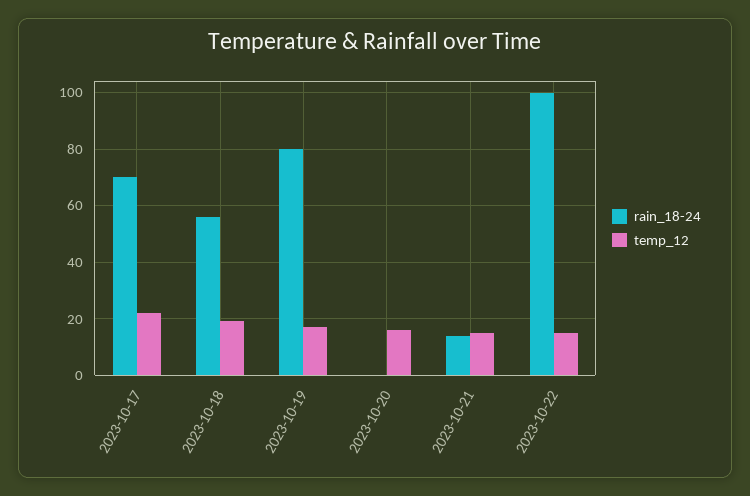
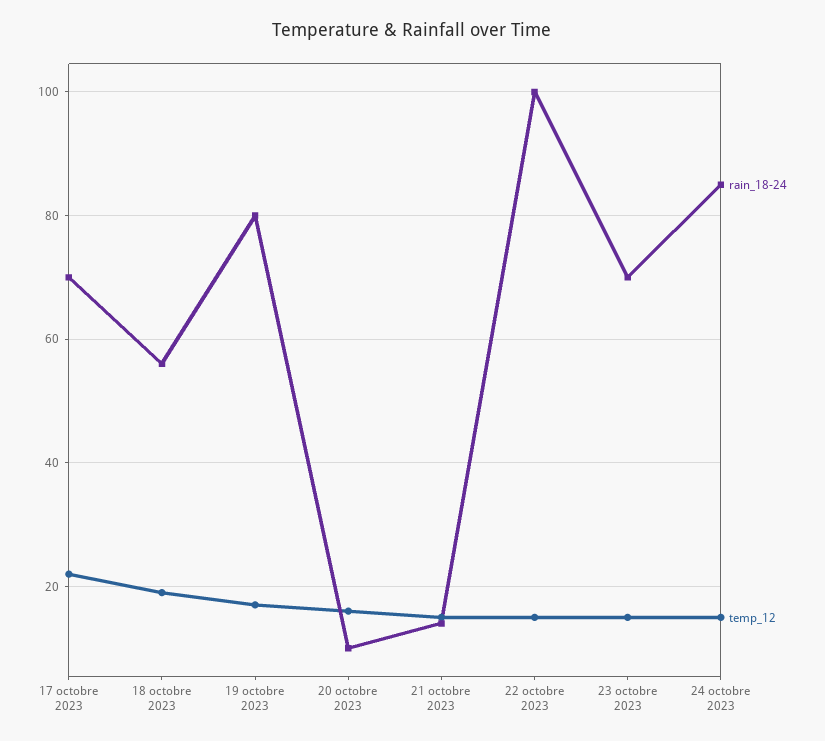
rain_18-24, 2023-10-20: 0 -> 10
rain_18-24, 23 octobre 2023: none -> 70
temp_12, 23 octobre 2023: none -> 15
rain_18-24, 24 octobre 2023: none -> 85
temp_12, 24 octobre 2023: none -> 15

